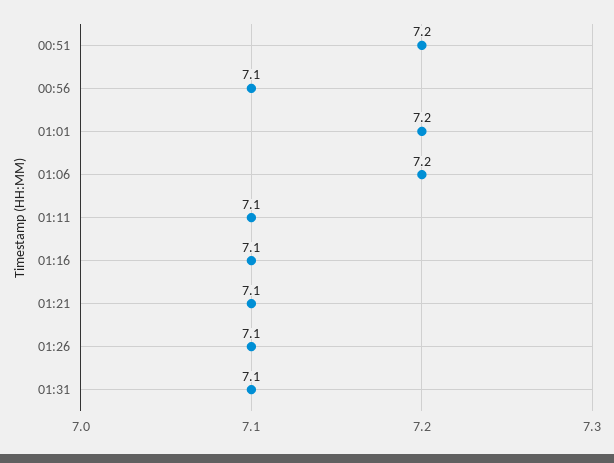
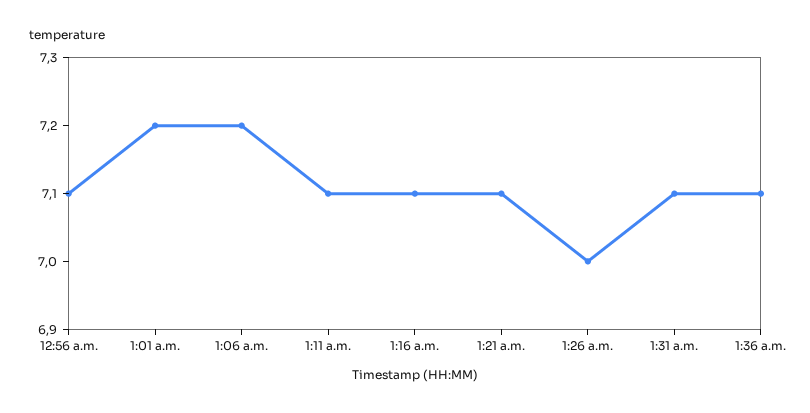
00:51: 7.2 -> none
01:26: 7.1 -> 7
1:36 a.m.: none -> 7.1

